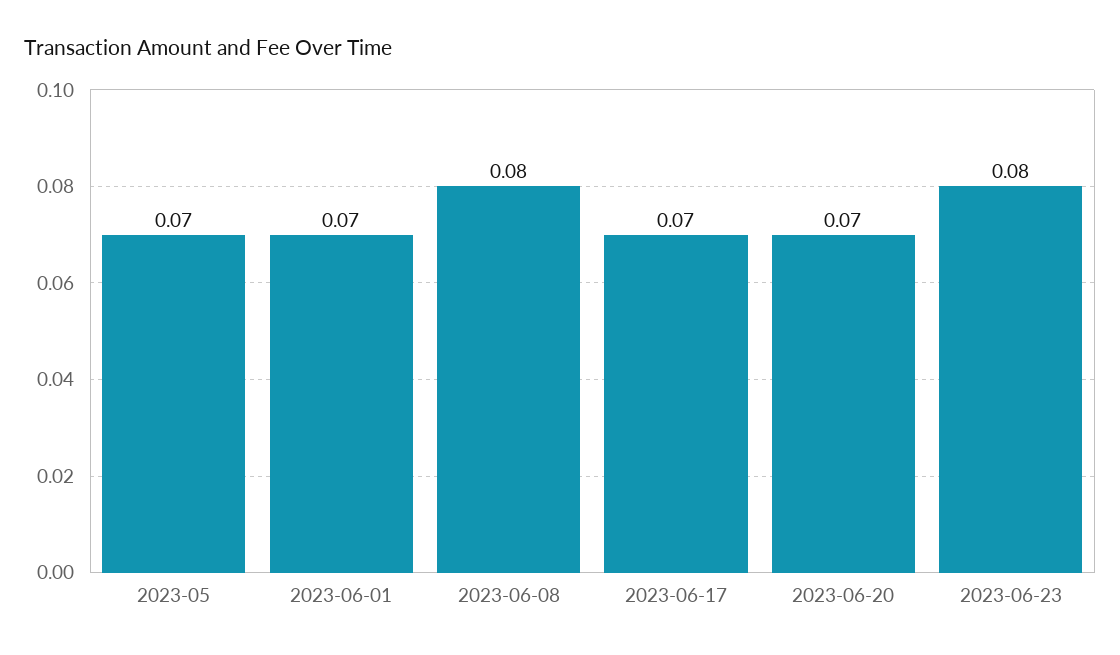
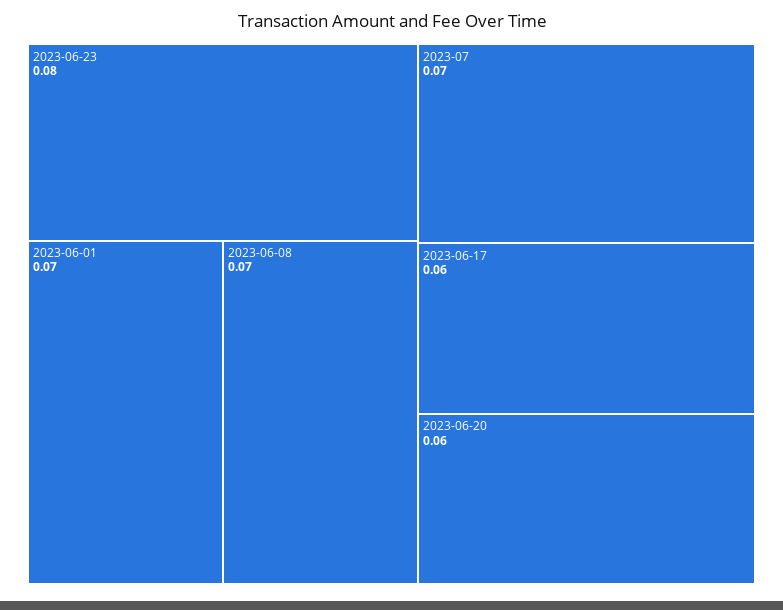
2023-05: 0.07 -> none
2023-06-08: 0.08 -> 0.07
2023-06-17: 0.07 -> 0.06
2023-06-20: 0.07 -> 0.06
2023-07: none -> 0.07

